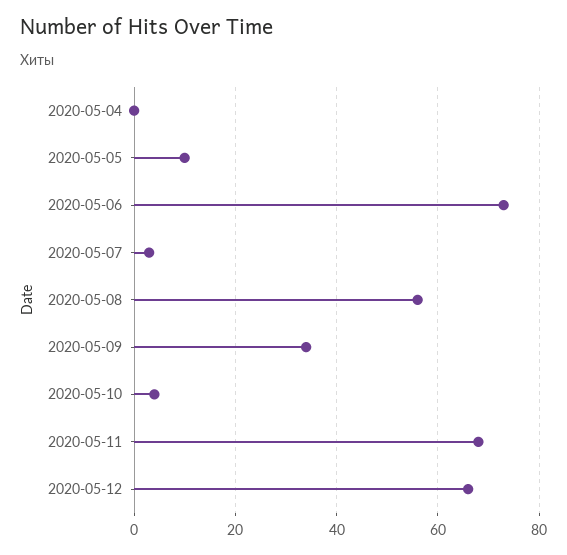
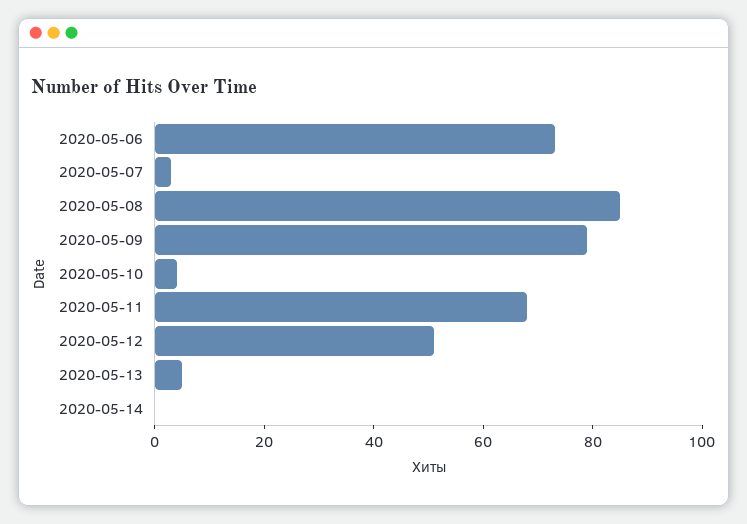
2020-05-04: 0 -> none
2020-05-05: 10 -> none
2020-05-08: 55 -> 85
2020-05-09: 35 -> 80
2020-05-12: 65 -> 50
2020-05-13: none -> 5
2020-05-14: none -> 0

